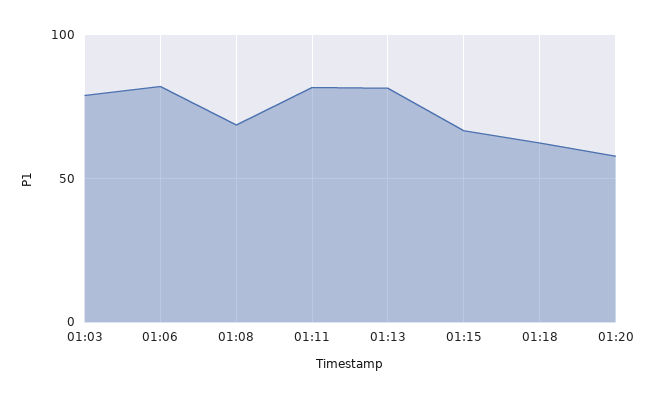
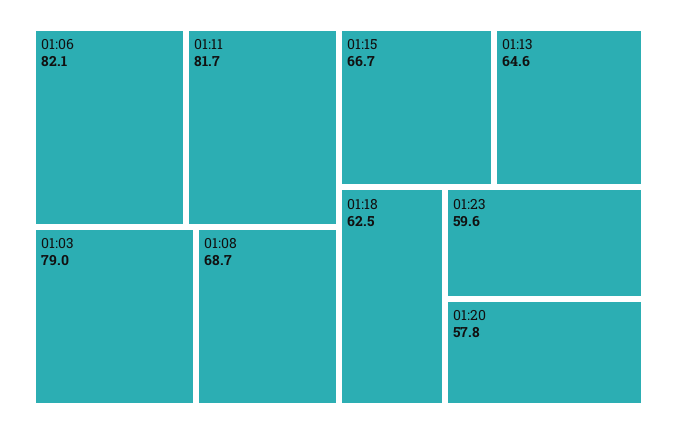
01:13: 80 -> 64.6
01:23: none -> 59.6

